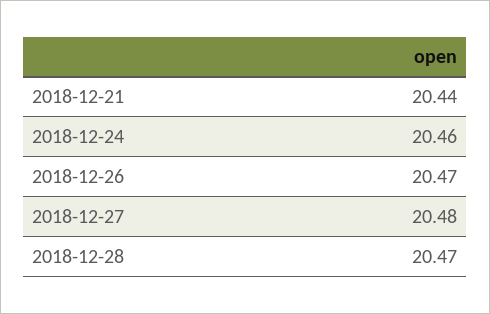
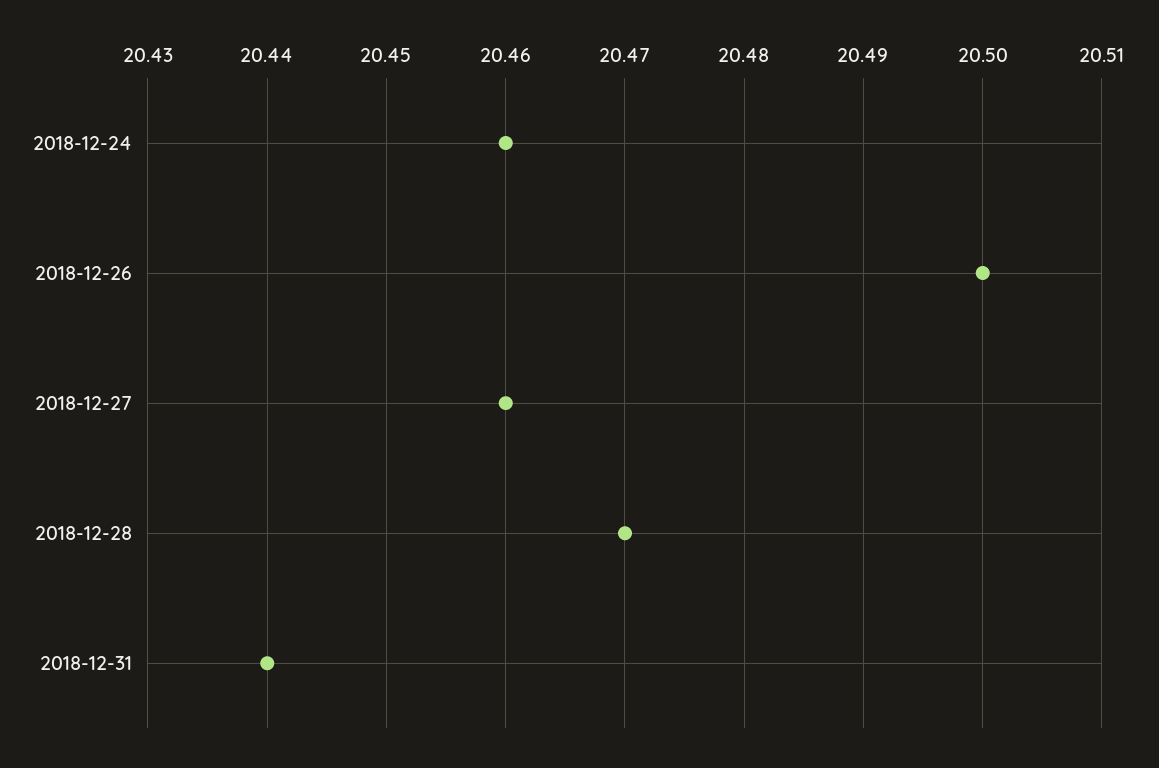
2018-12-21: 20.44 -> none
2018-12-26: 20.47 -> 20.5
2018-12-27: 20.48 -> 20.46
2018-12-31: none -> 20.44

